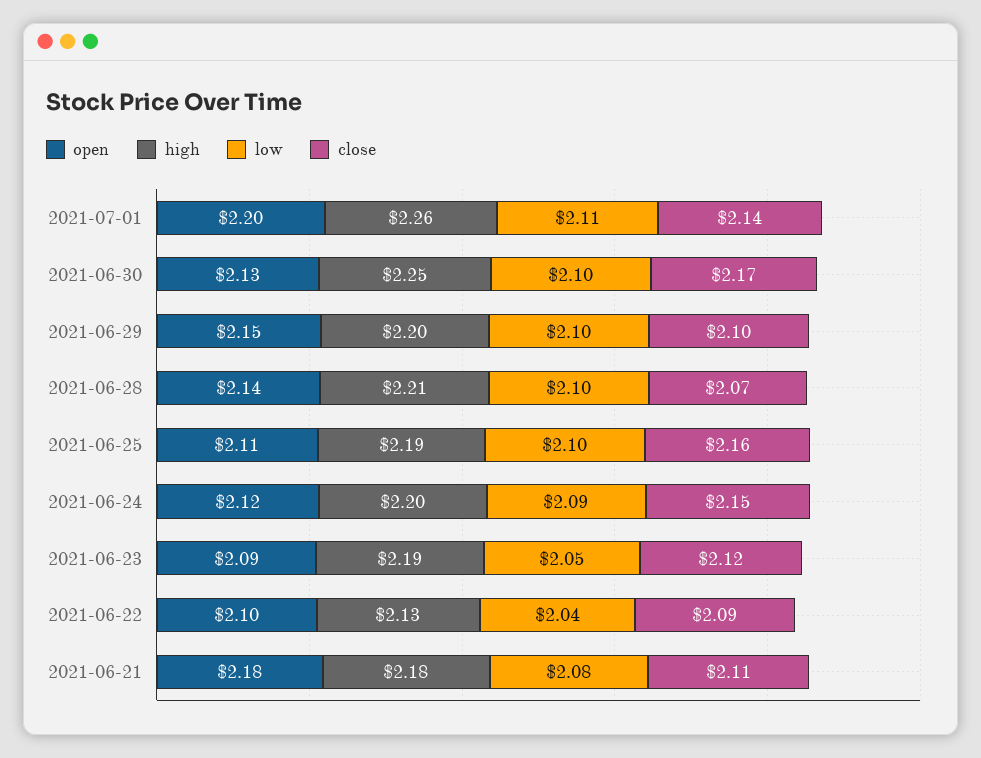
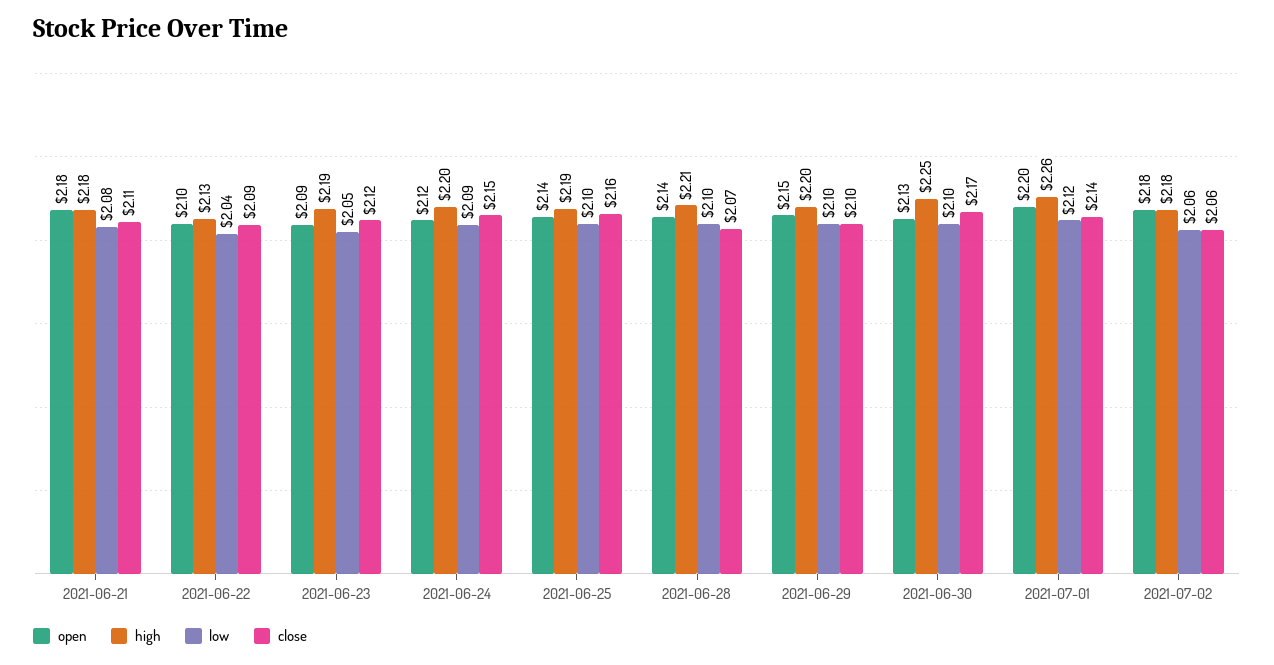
low, 2021-07-01: 2.11 -> 2.12
open, 2021-06-25: 2.11 -> 2.14
open, 2021-07-02: none -> 2.18
high, 2021-07-02: none -> 2.18
low, 2021-07-02: none -> 2.06
close, 2021-07-02: none -> 2.06

